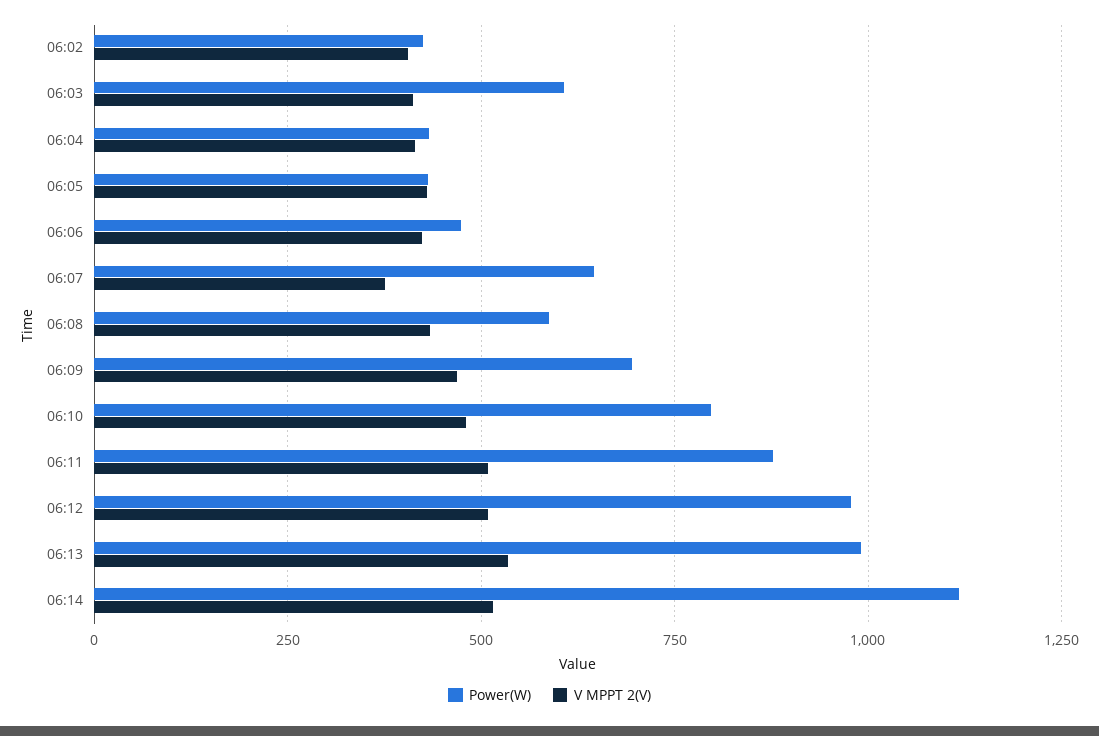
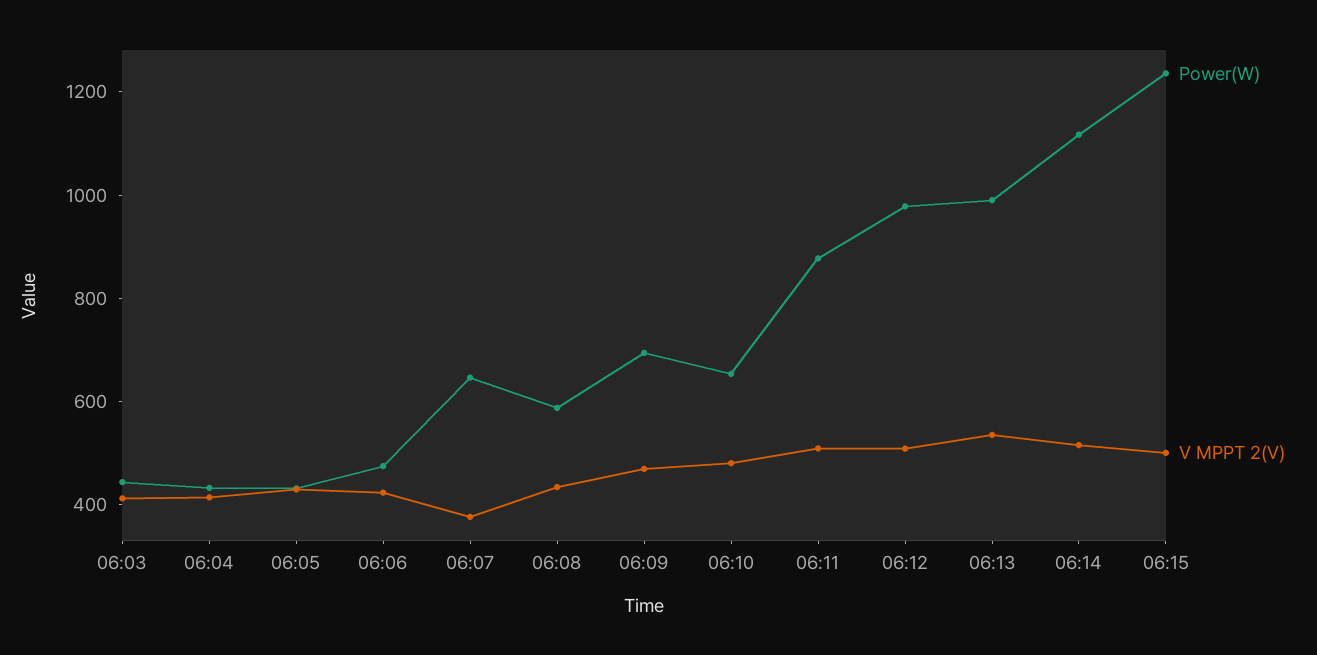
Power(W), 06:02: 425 -> none
V MPPT 2(V), 06:02: 400 -> none
Power(W), 06:03: 600 -> 450
Power(W), 06:10: 800 -> 650
Power(W), 06:15: none -> 1250
V MPPT 2(V), 06:15: none -> 500

